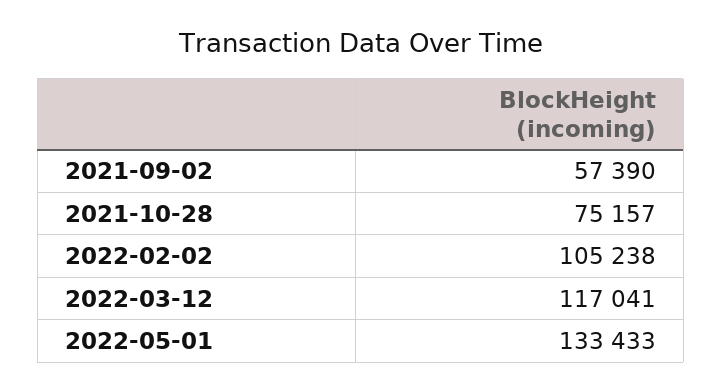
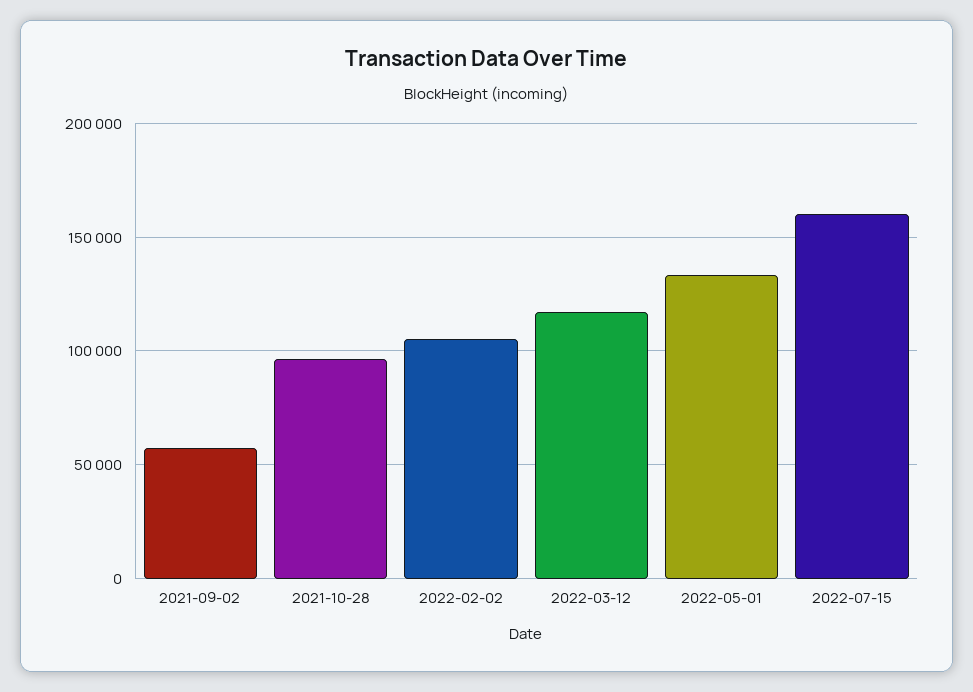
2021-10-28: 75157 -> 95000
2022-07-15: none -> 160000

